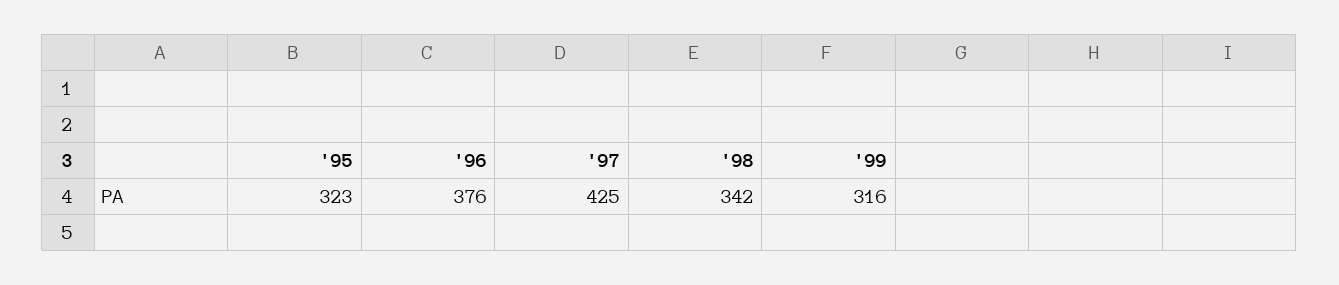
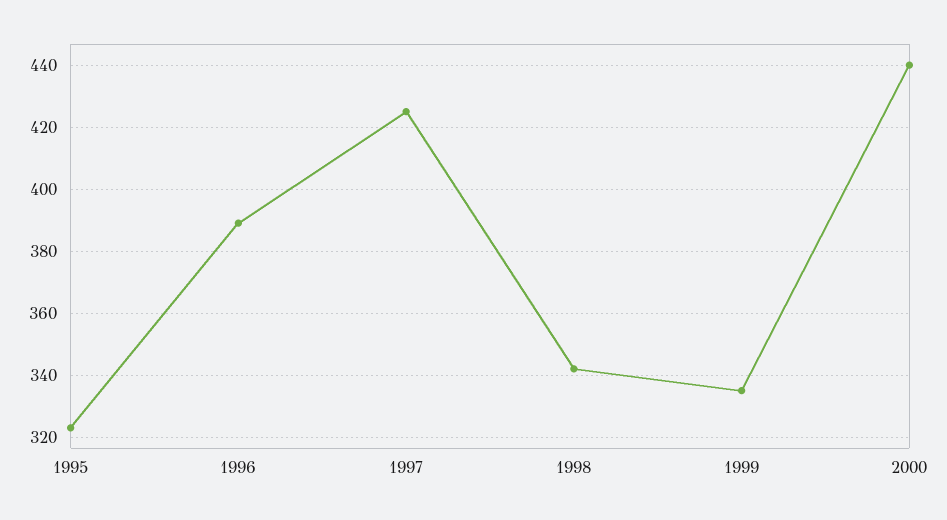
'96: 376 -> 390
'99: 316 -> 335
2000: none -> 440

